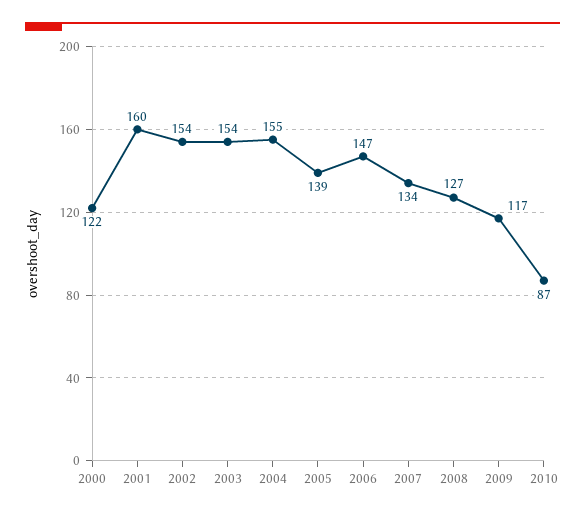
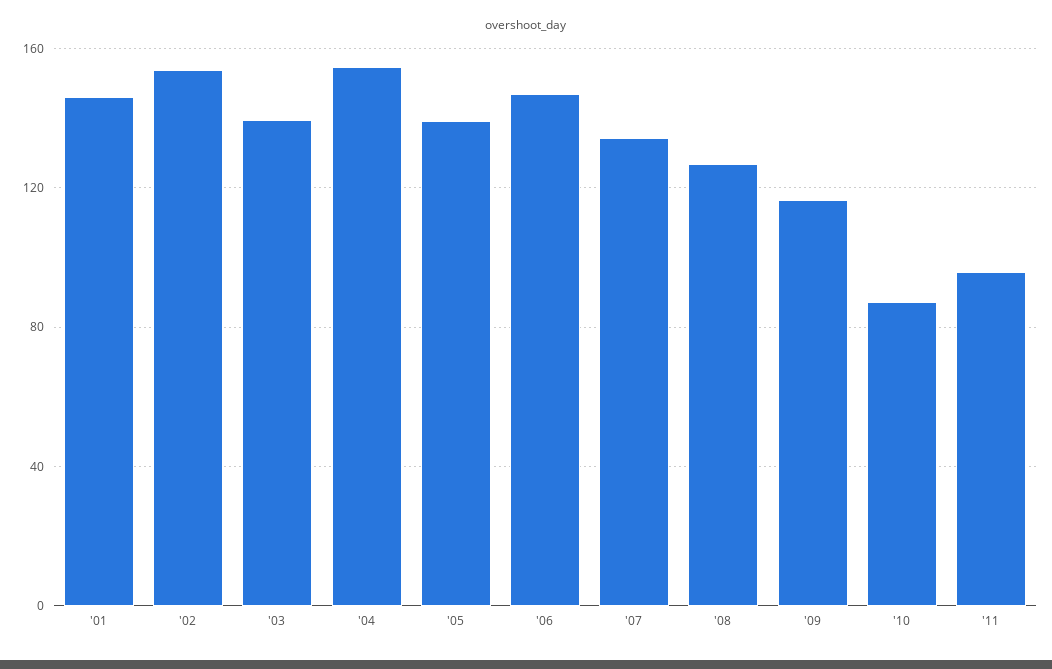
2000: 122 -> none
2001: 160 -> 145
2003: 154 -> 140
'11: none -> 95

